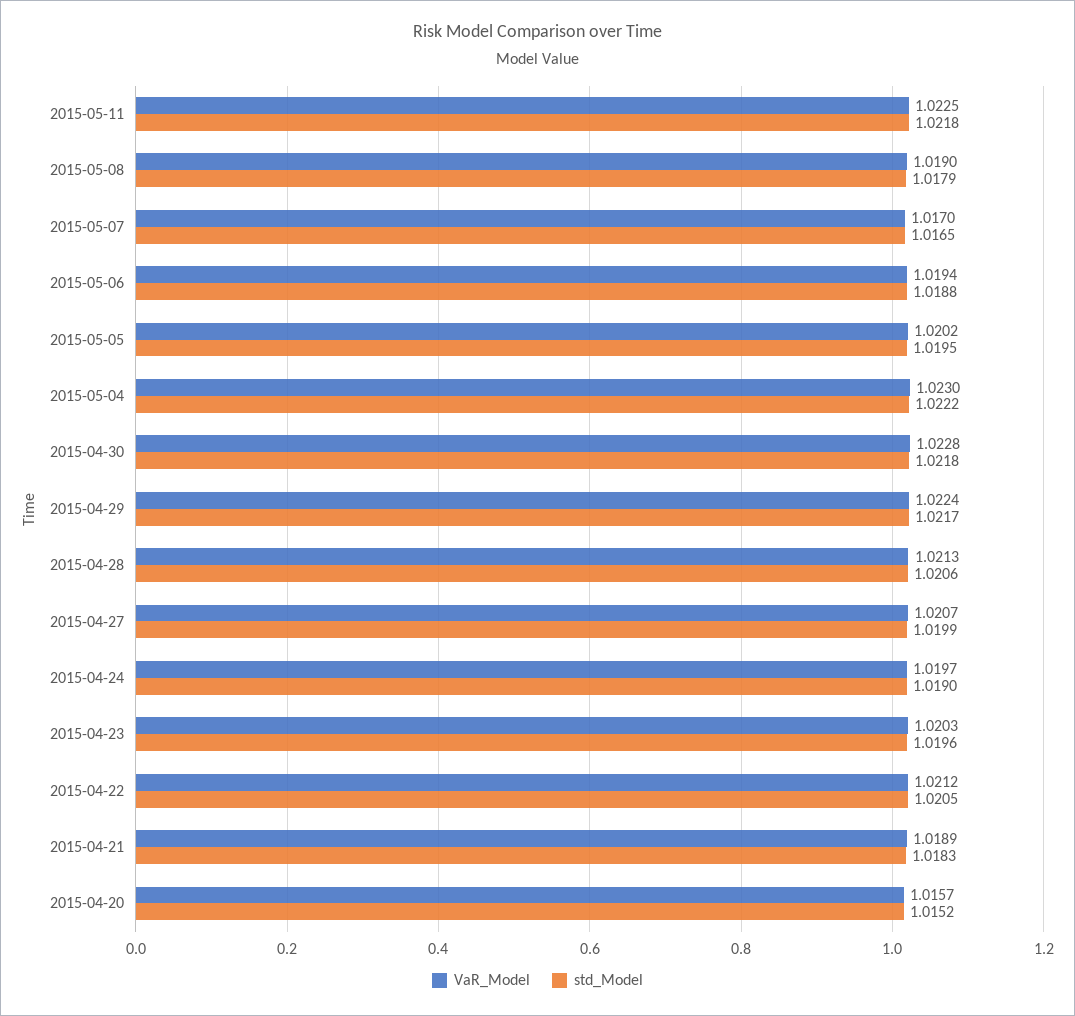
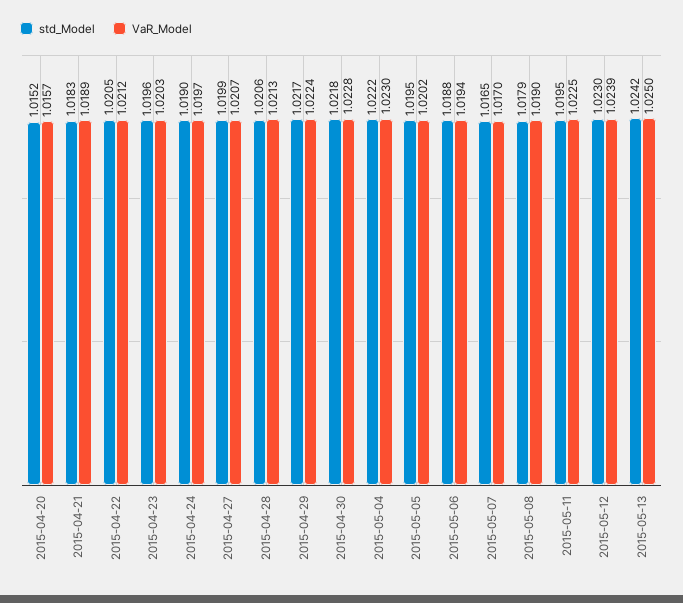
std_Model, 2015-05-11: 1.0218 -> 1.0195
std_Model, 2015-05-12: none -> 1.023
VaR_Model, 2015-05-12: none -> 1.0239
std_Model, 2015-05-13: none -> 1.0242
VaR_Model, 2015-05-13: none -> 1.025

